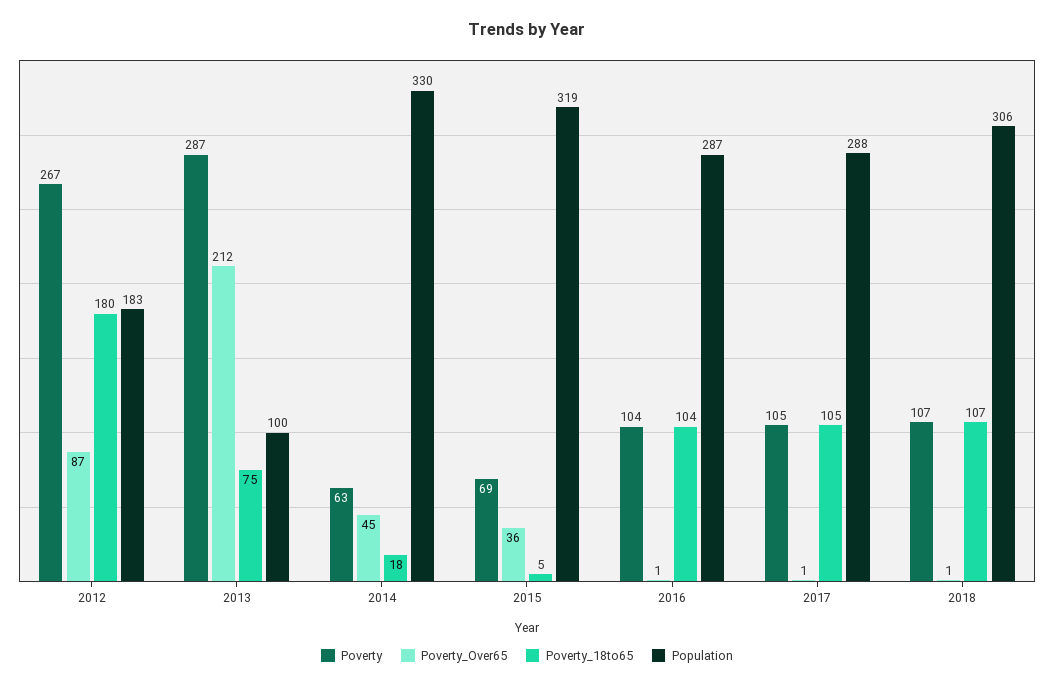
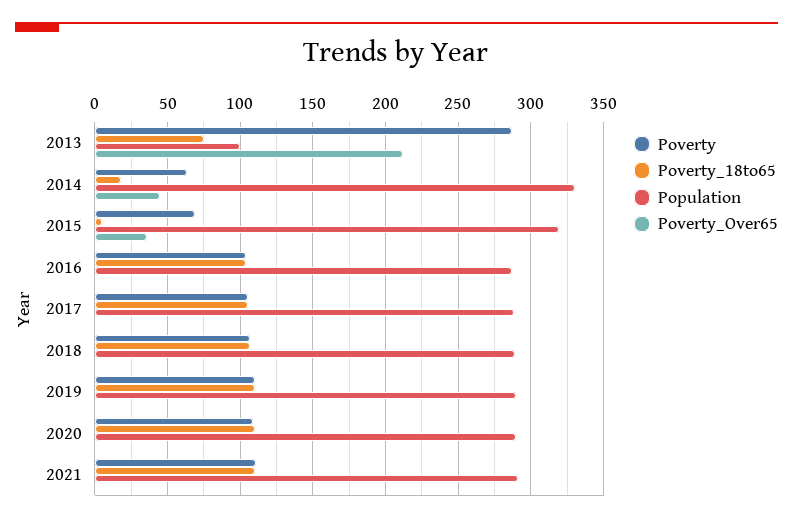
Poverty, 2012: 267 -> none
Poverty_Over65, 2012: 87 -> none
Poverty_18to65, 2012: 180 -> none
Population, 2012: 183 -> none
Population, 2018: 306 -> 290
Poverty, 2019: none -> 110
Poverty_18to65, 2019: none -> 110
Population, 2019: none -> 290
Poverty_Over65, 2019: none -> 0
Poverty, 2020: none -> 110
Poverty_18to65, 2020: none -> 110
Population, 2020: none -> 290
Poverty_Over65, 2020: none -> 0
Poverty, 2021: none -> 110
Poverty_18to65, 2021: none -> 110
Population, 2021: none -> 290
Poverty_Over65, 2021: none -> 0

